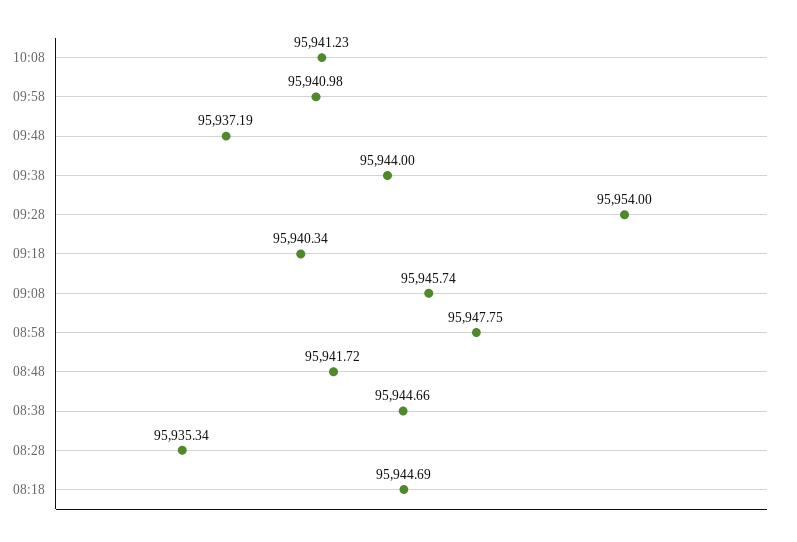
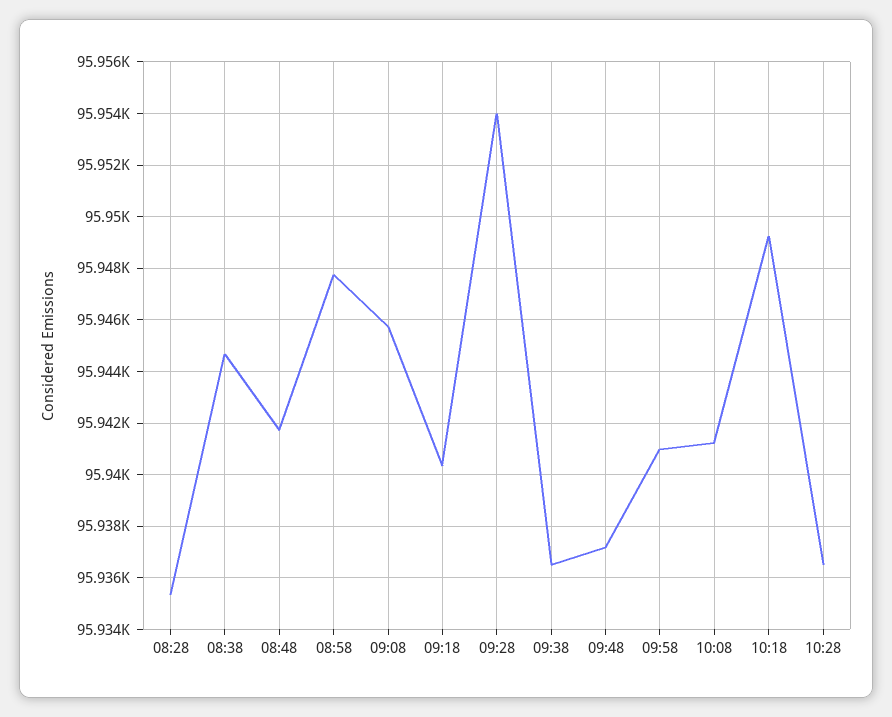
09:38: 95944 -> 95936.5
08:18: 95944.69 -> none
10:18: none -> 95949.25
10:28: none -> 95936.5

